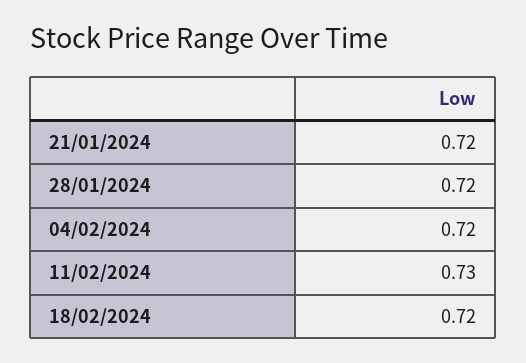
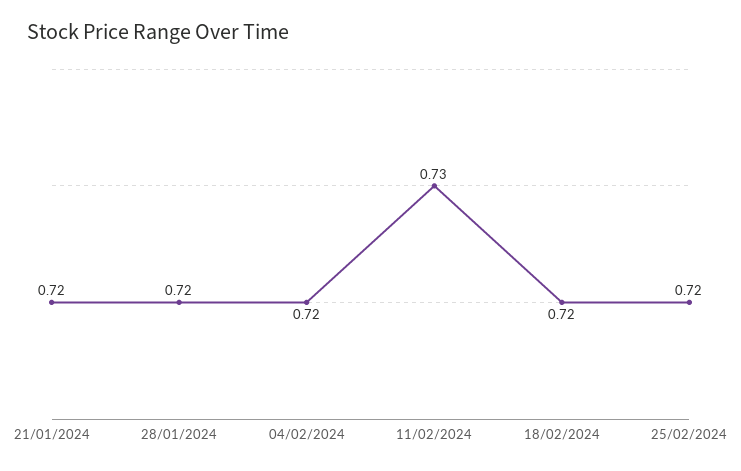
25/02/2024: none -> 0.72

